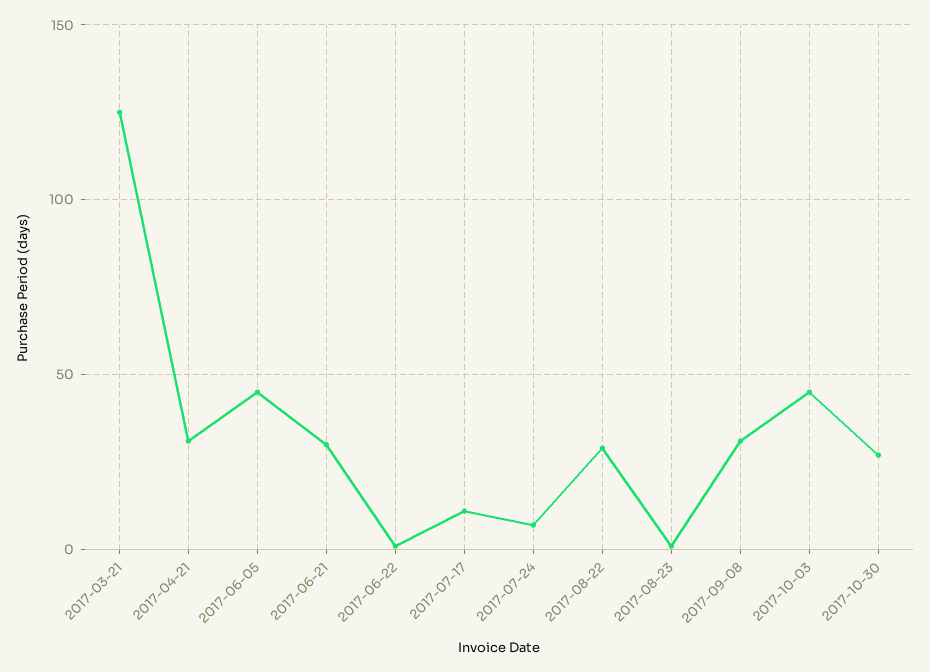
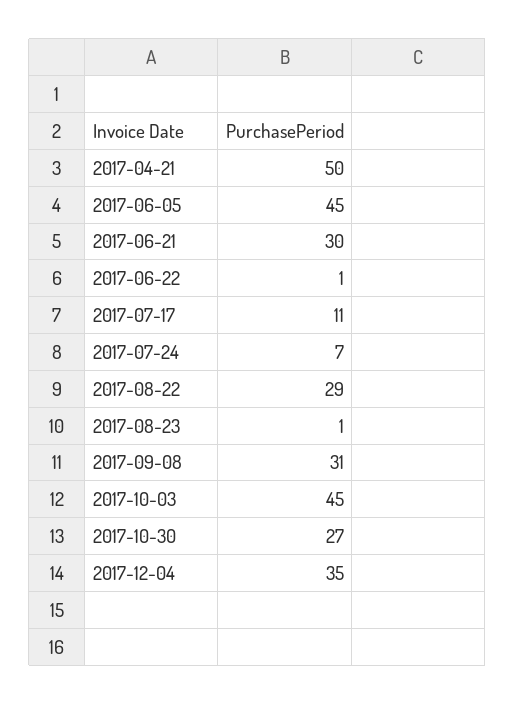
2017-03-21: 125 -> none
2017-04-21: 30 -> 50
2017-12-04: none -> 35

